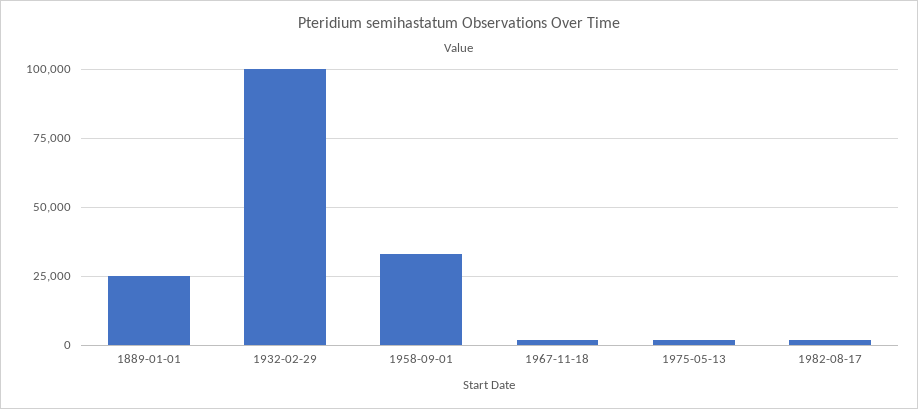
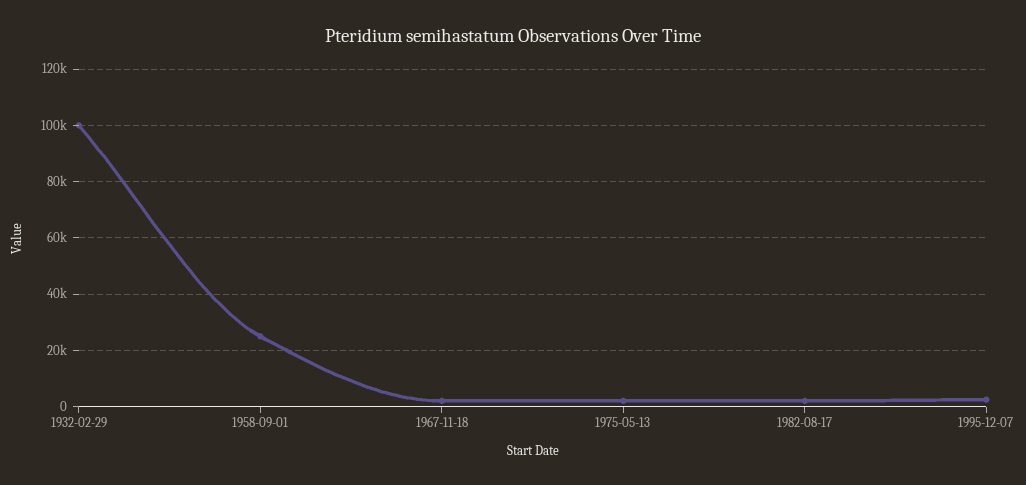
1889-01-01: 25000 -> none
1958-09-01: 32500 -> 25000
1995-12-07: none -> 2500

